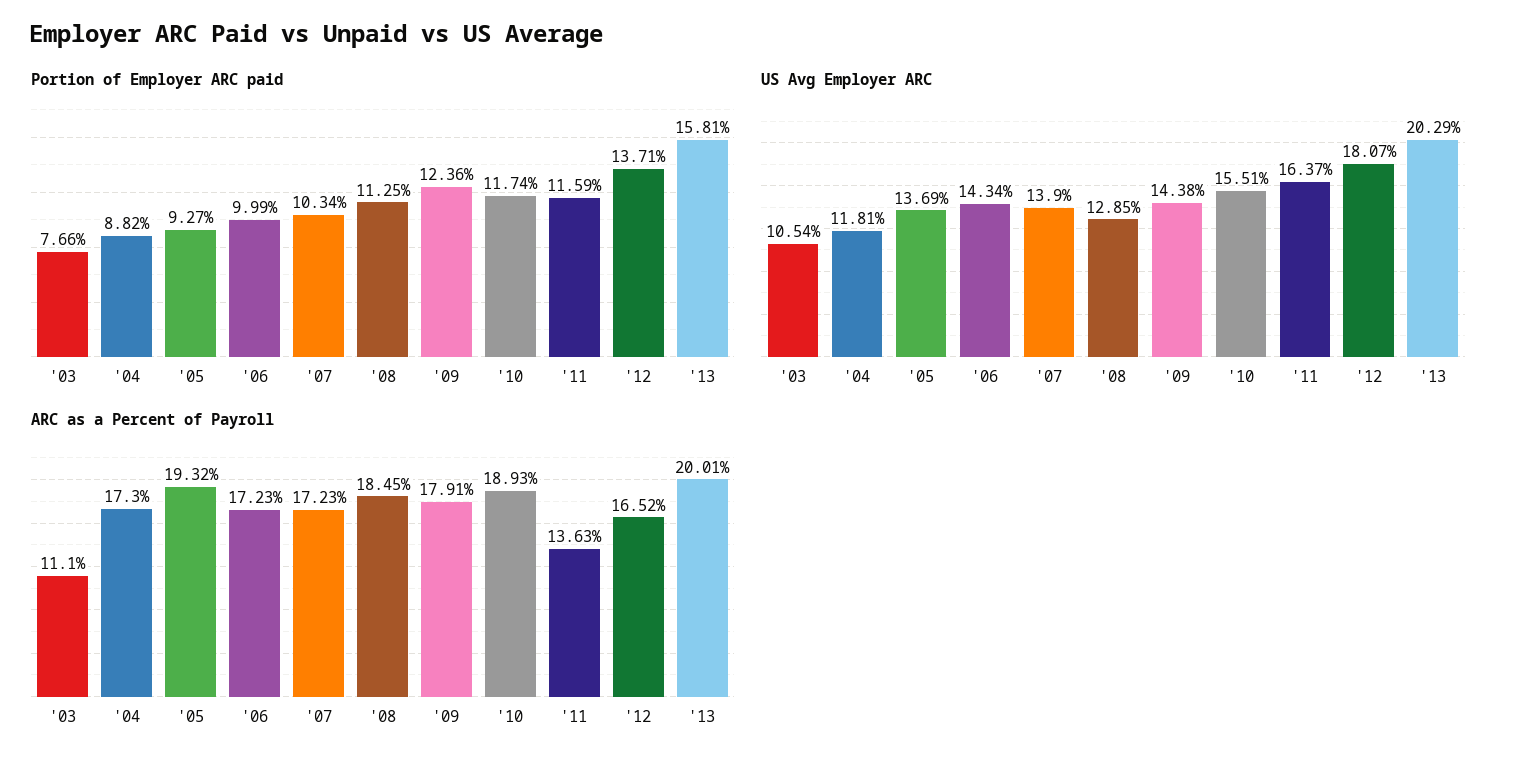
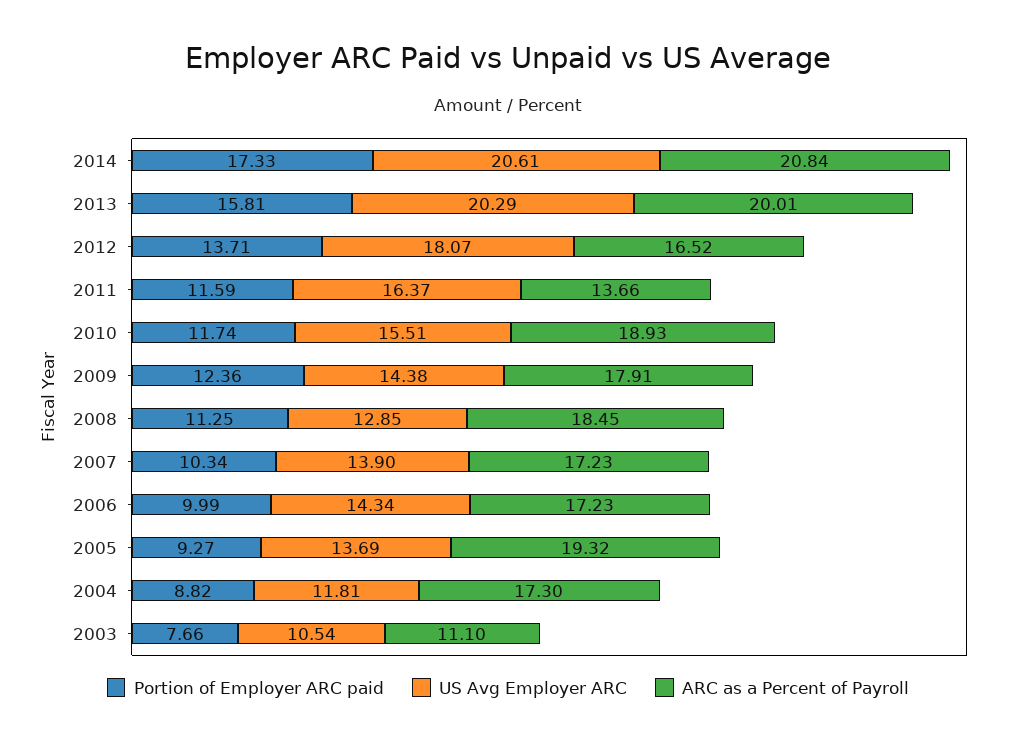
ARC as a Percent of Payroll, '11: 13.63 -> 13.66
Portion of Employer ARC paid, 2014: none -> 17.33
US Avg Employer ARC, 2014: none -> 20.61
ARC as a Percent of Payroll, 2014: none -> 20.84

